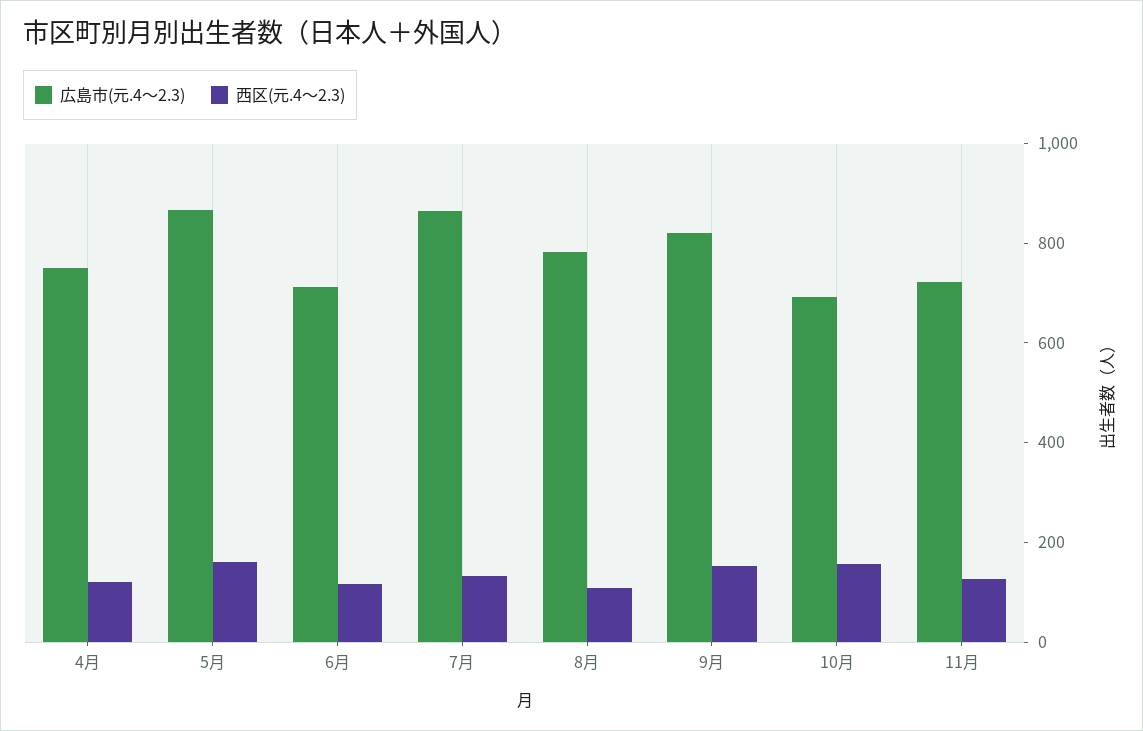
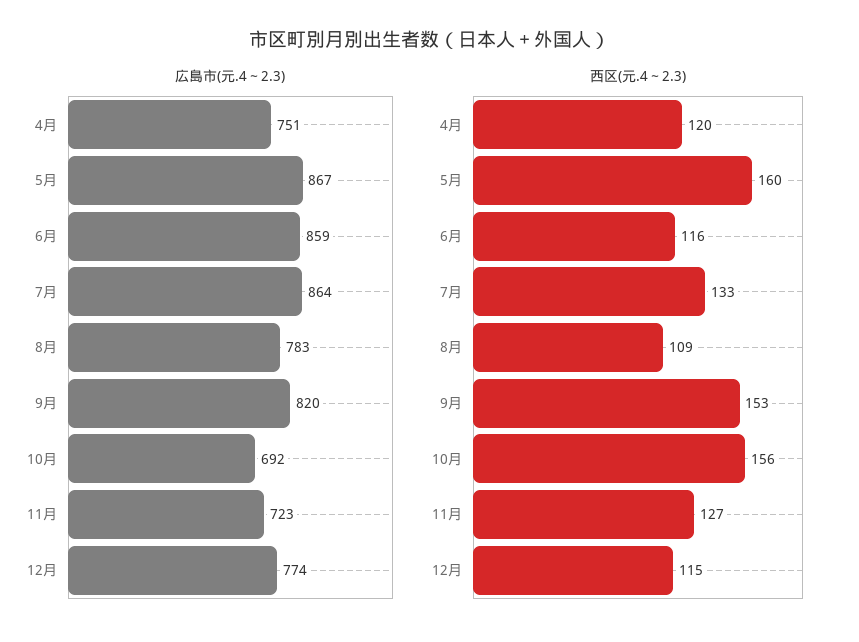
広島市(元.4～2.3), 6月: 700 -> 859
広島市(元.4～2.3), 12月: none -> 774
西区(元.4～2.3), 12月: none -> 115

